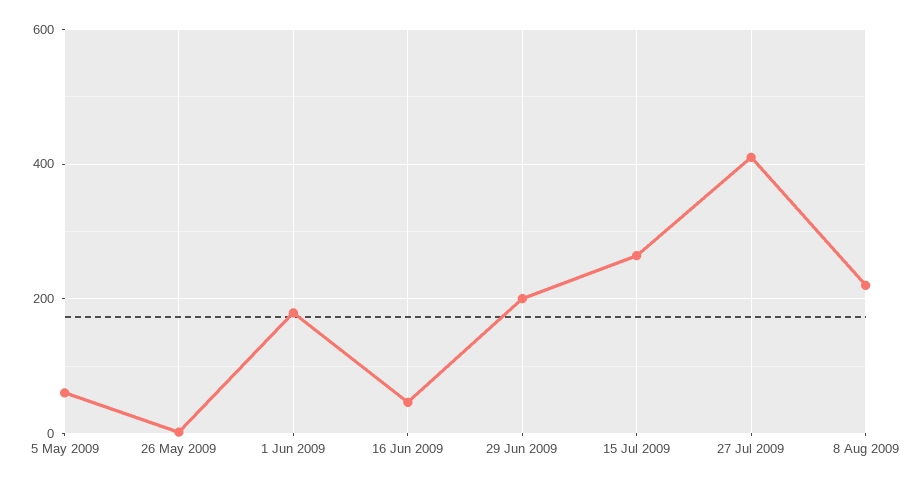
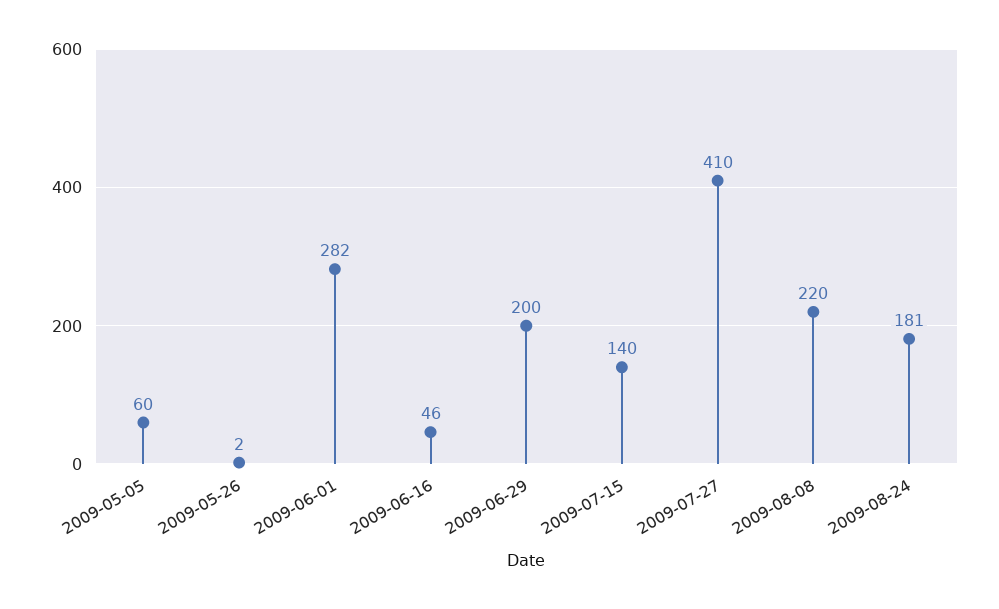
1 Jun 2009: 180 -> 282
15 Jul 2009: 260 -> 140
2009-08-24: none -> 181

